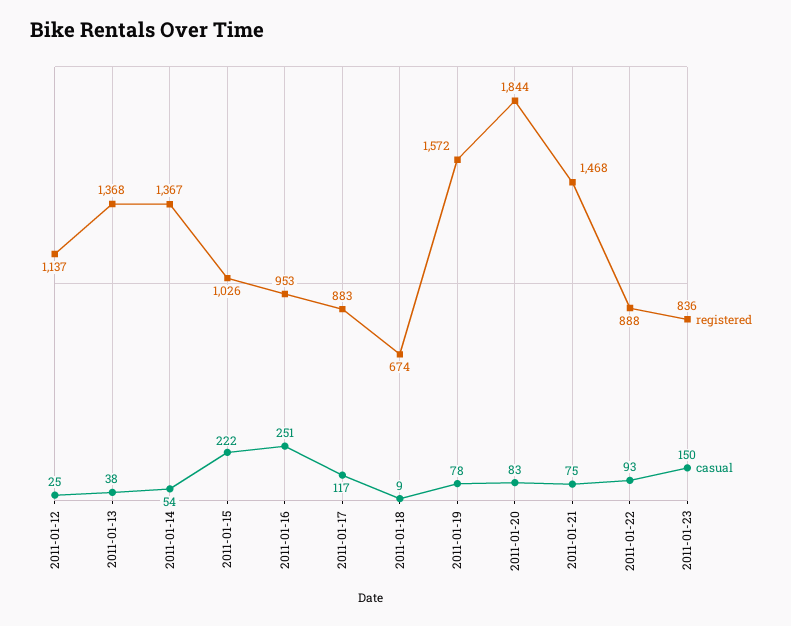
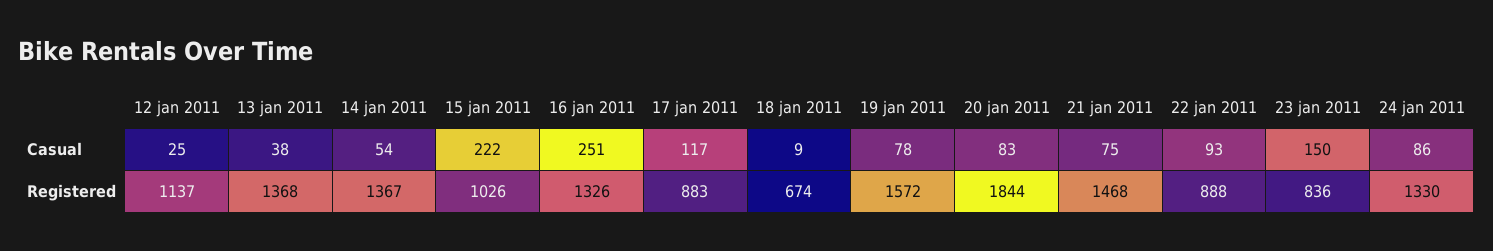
registered, 2011-01-16: 953 -> 1326
casual, 24 jan 2011: none -> 86
registered, 24 jan 2011: none -> 1330

